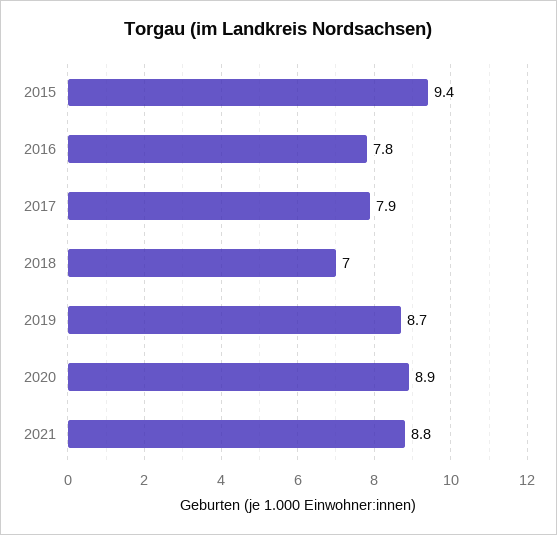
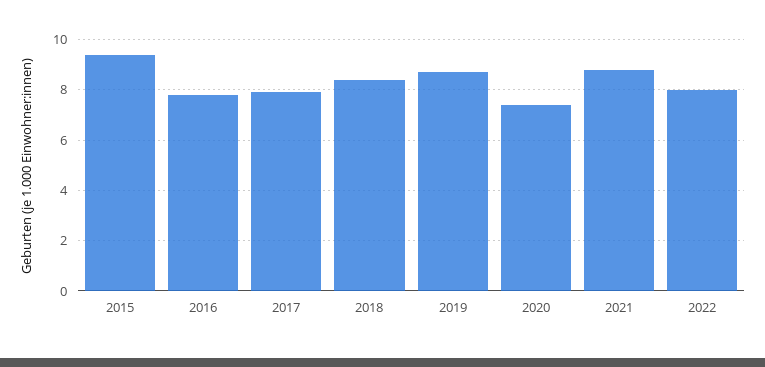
2018: 7 -> 8.5
2020: 8.9 -> 7.5
2022: none -> 8

